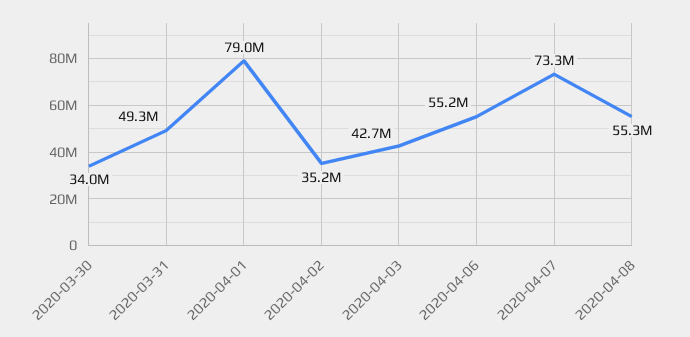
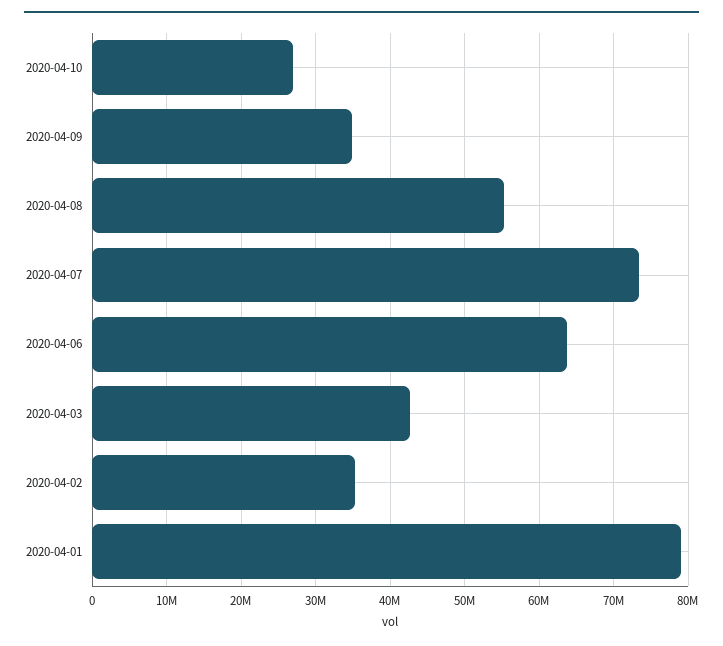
2020-03-30: 34000000 -> none
2020-03-31: 49300000 -> none
2020-04-06: 55200000 -> 64000000
2020-04-10: none -> 27000000
2020-04-09: none -> 35000000

